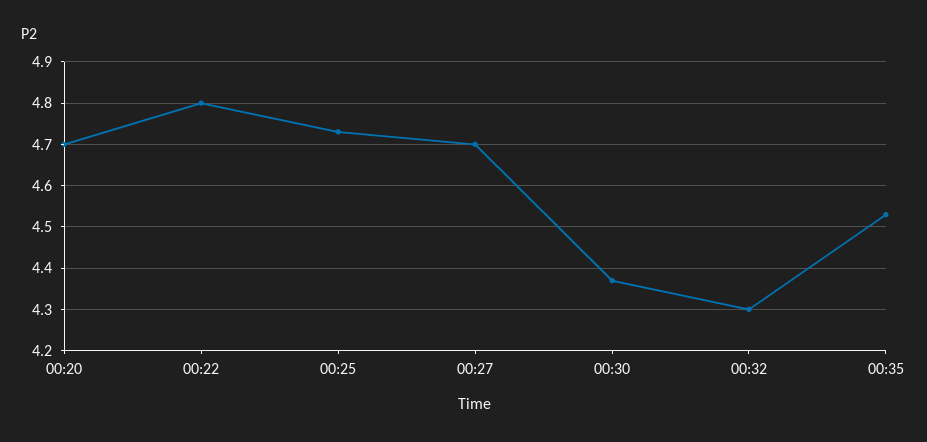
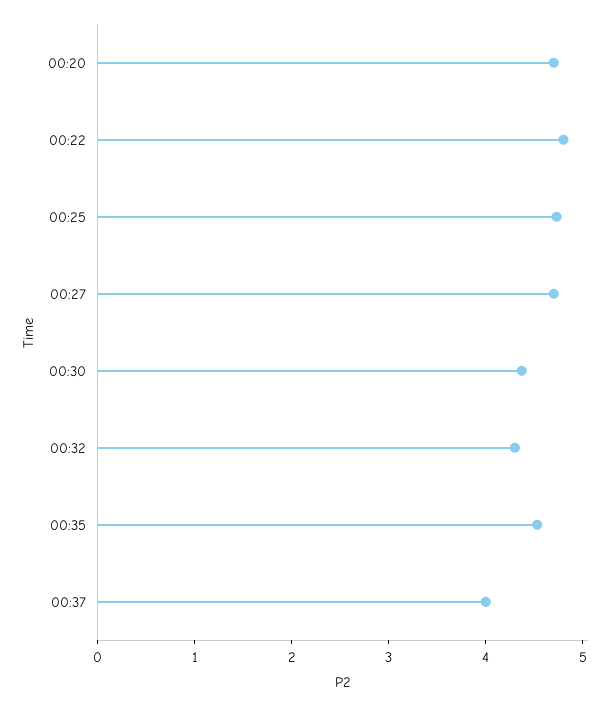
00:37: none -> 4

